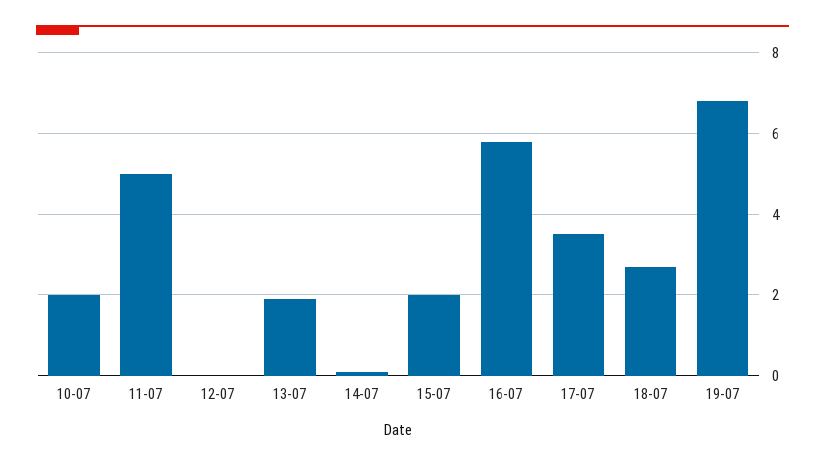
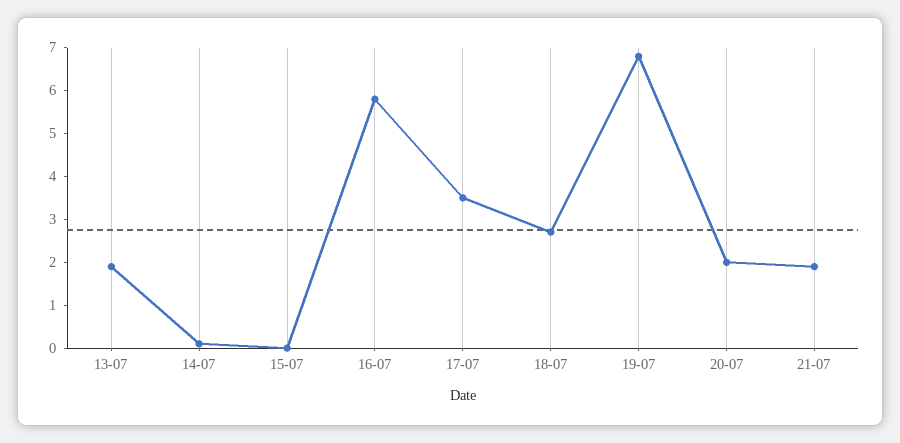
10-07: 2 -> none
11-07: 5 -> none
12-07: 0 -> none
15-07: 2 -> 0
20-07: none -> 2
21-07: none -> 2

